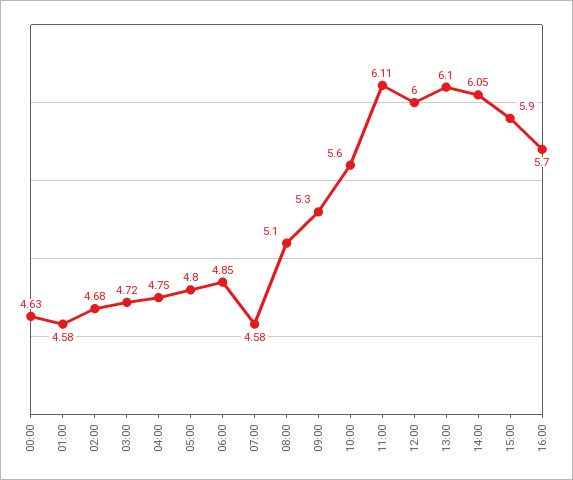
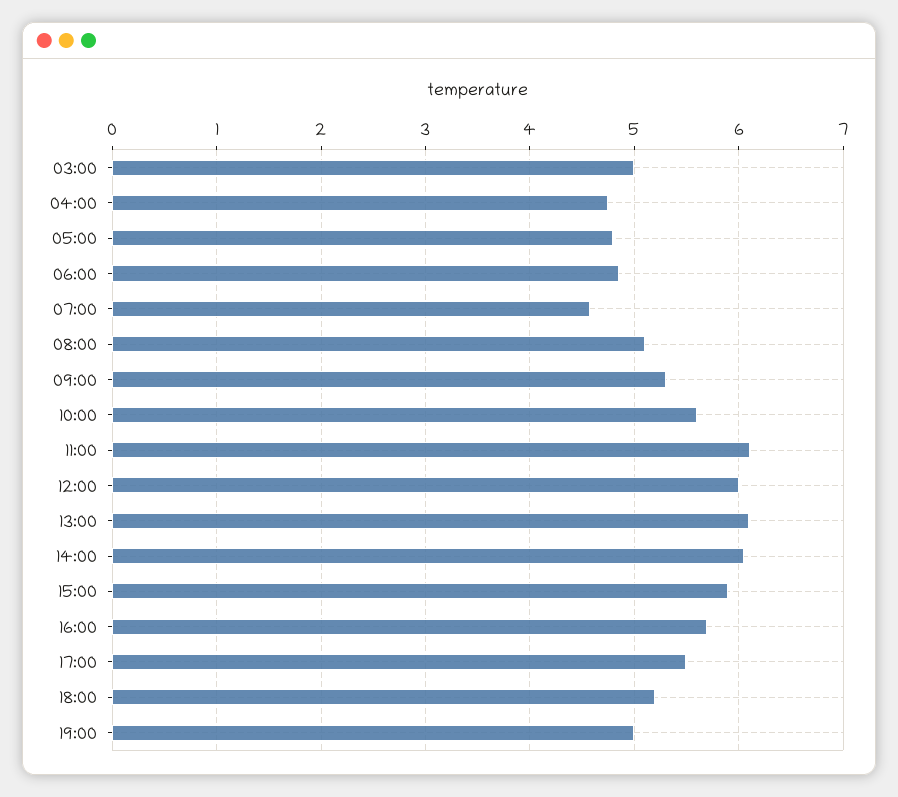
00:00: 4.63 -> none
01:00: 4.58 -> none
02:00: 4.68 -> none
03:00: 4.72 -> 5
17:00: none -> 5.5
18:00: none -> 5.2
19:00: none -> 5

